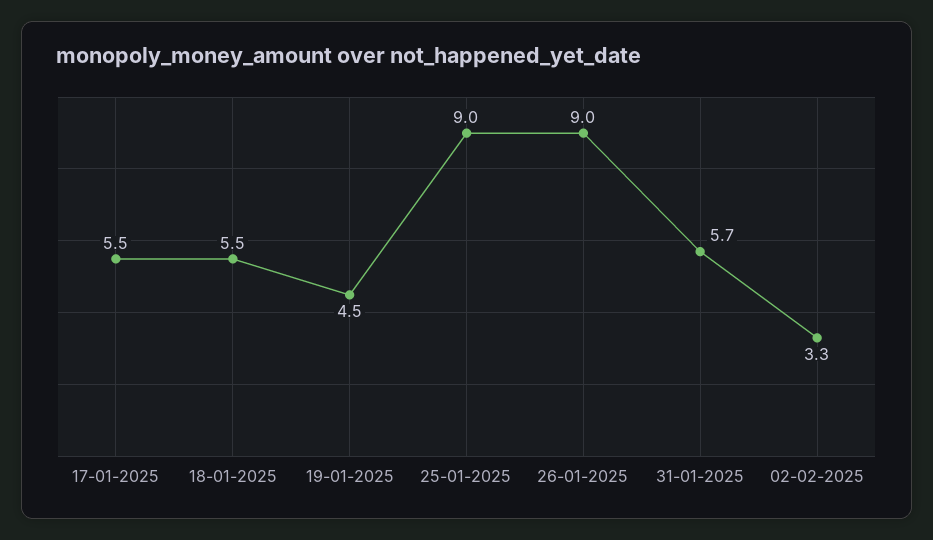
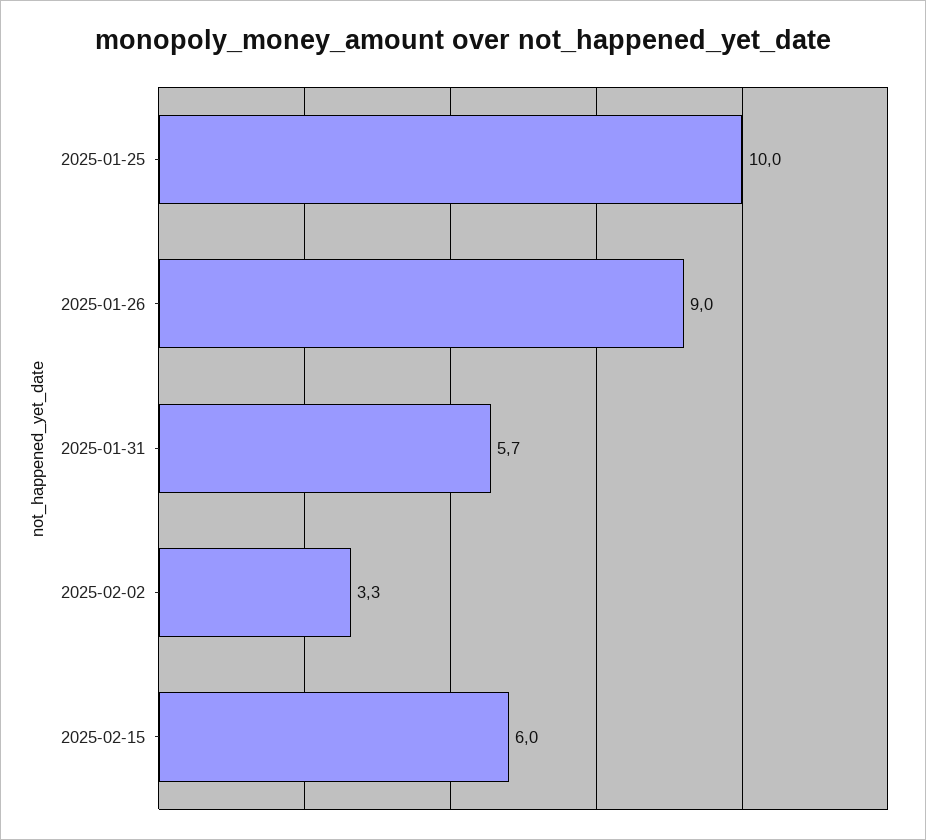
17-01-2025: 5.5 -> none
18-01-2025: 5.5 -> none
19-01-2025: 4.5 -> none
25-01-2025: 9 -> 10
2025-02-15: none -> 6

